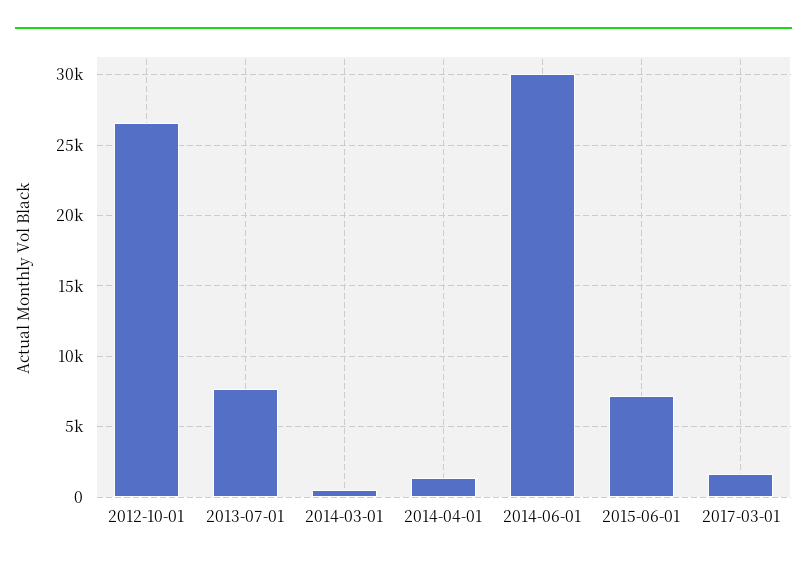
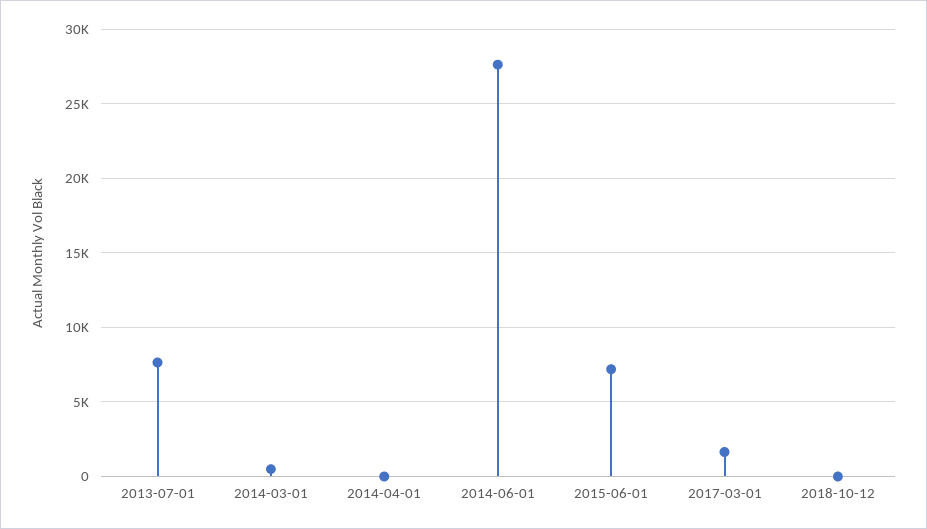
2012-10-01: 26500 -> none
2014-04-01: 1500 -> 0
2014-06-01: 30000 -> 27500
2018-10-12: none -> 0

